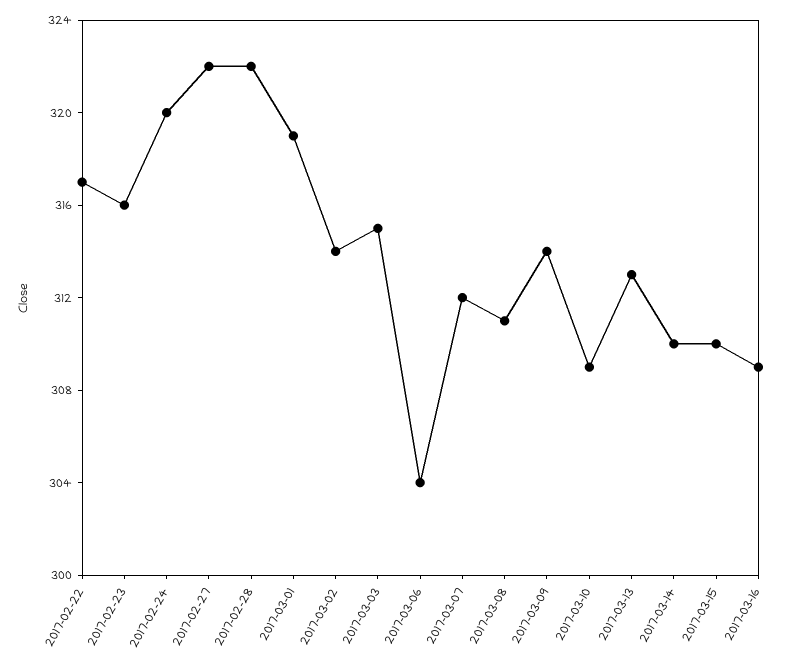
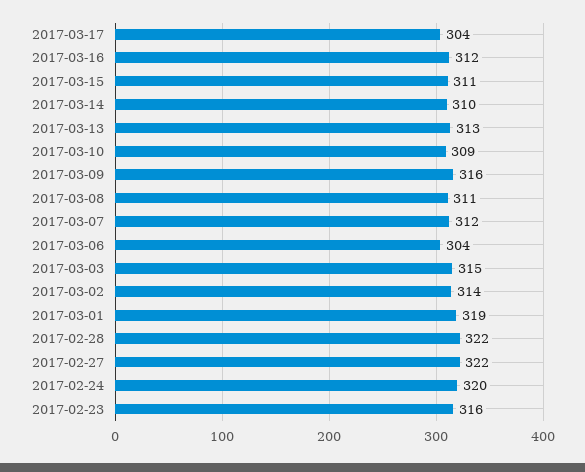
2017-02-22: 317 -> none
2017-03-09: 314 -> 316
2017-03-15: 310 -> 311
2017-03-16: 309 -> 312
2017-03-17: none -> 304

